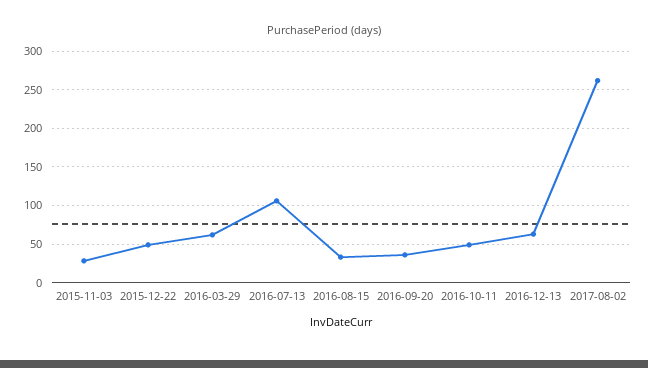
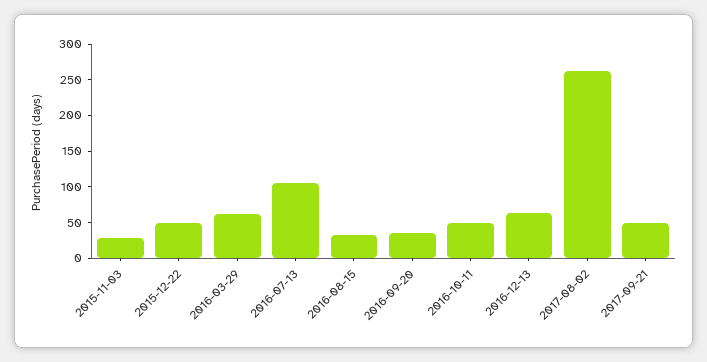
2017-09-21: none -> 50

